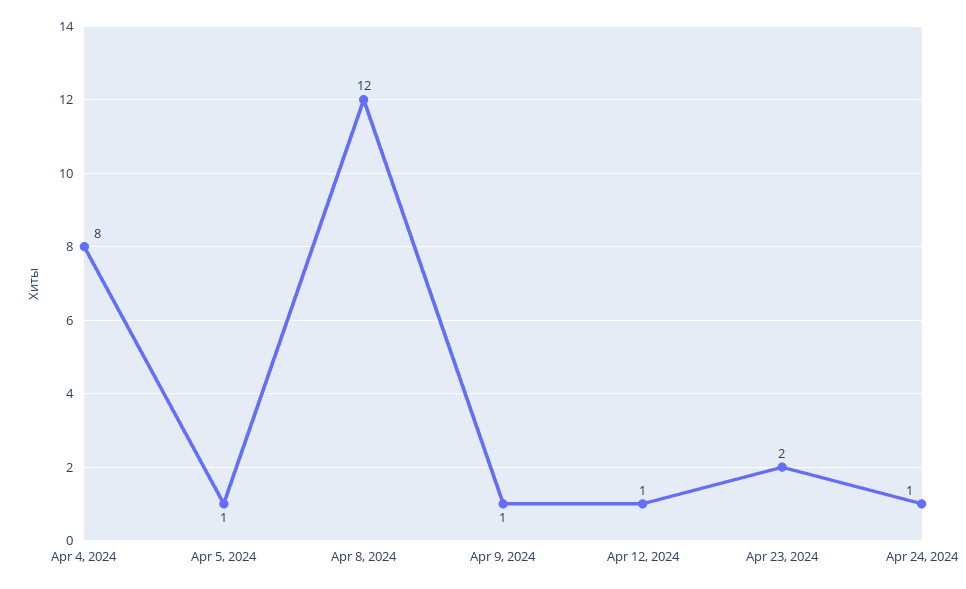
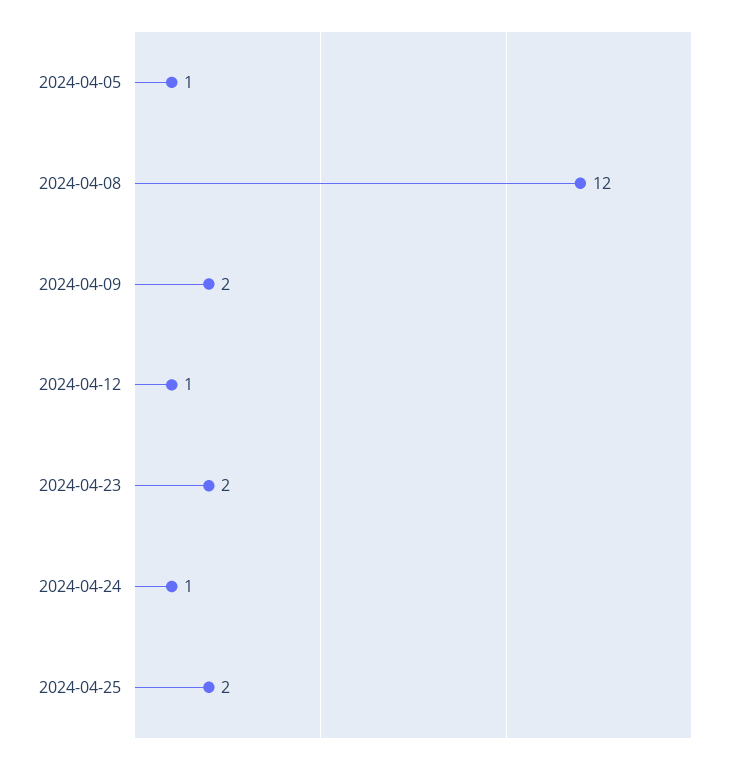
Apr 4, 2024: 8 -> none
Apr 9, 2024: 1 -> 2
2024-04-25: none -> 2

